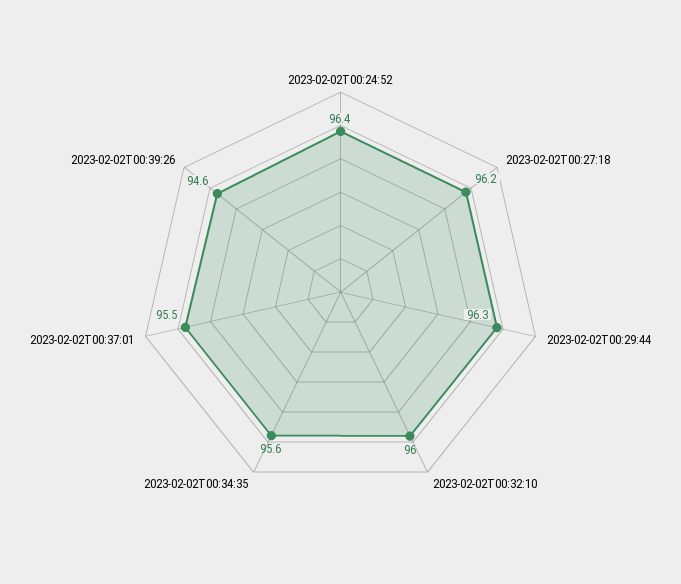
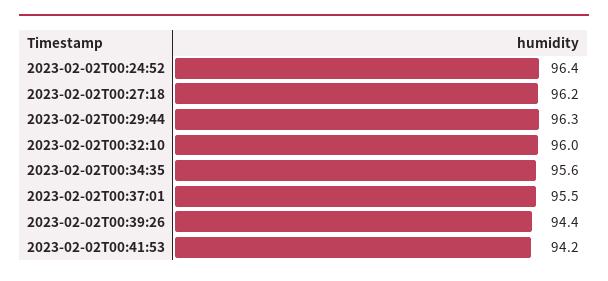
2023-02-02T00:39:26: 94.6 -> 94.4
2023-02-02T00:41:53: none -> 94.2

